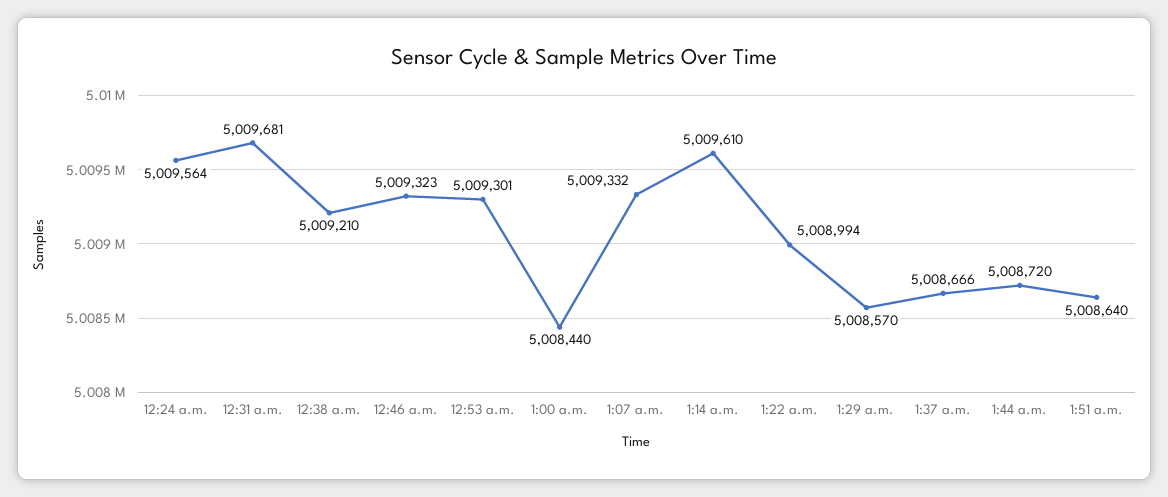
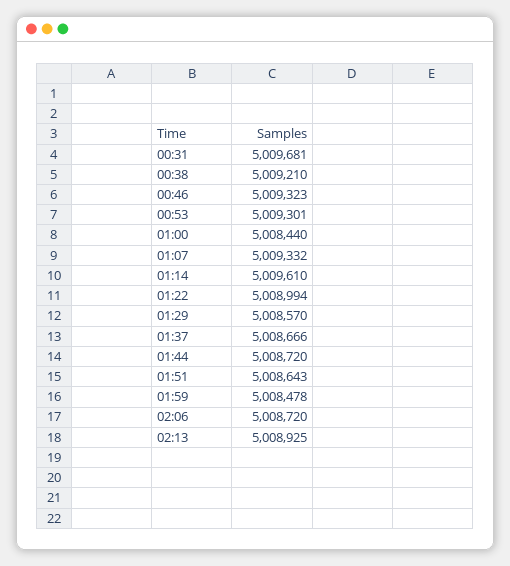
12:24 a.m.: 5009564 -> none
1:51 a.m.: 5008640 -> 5008643
01:59: none -> 5008478
02:06: none -> 5008720
02:13: none -> 5008925

